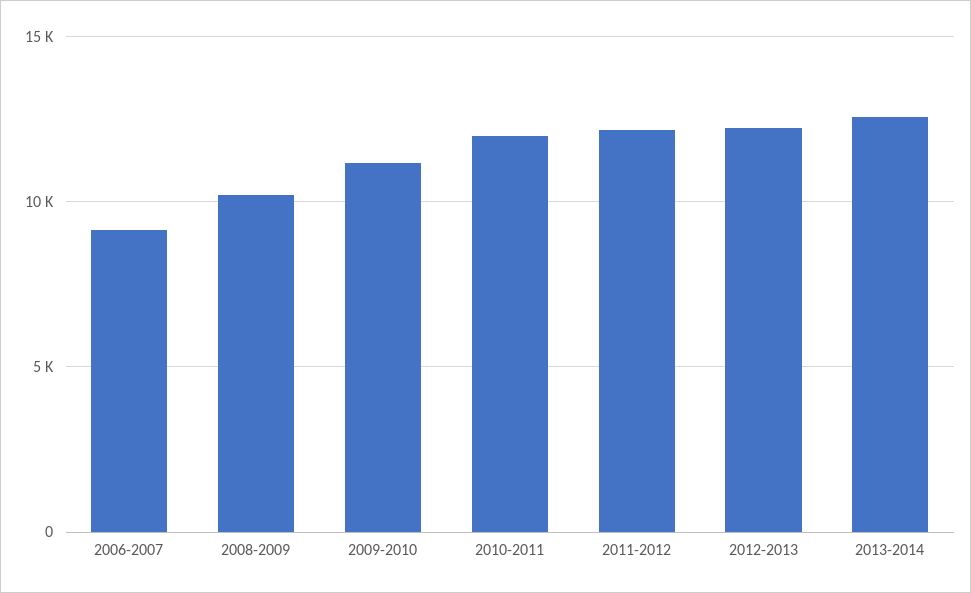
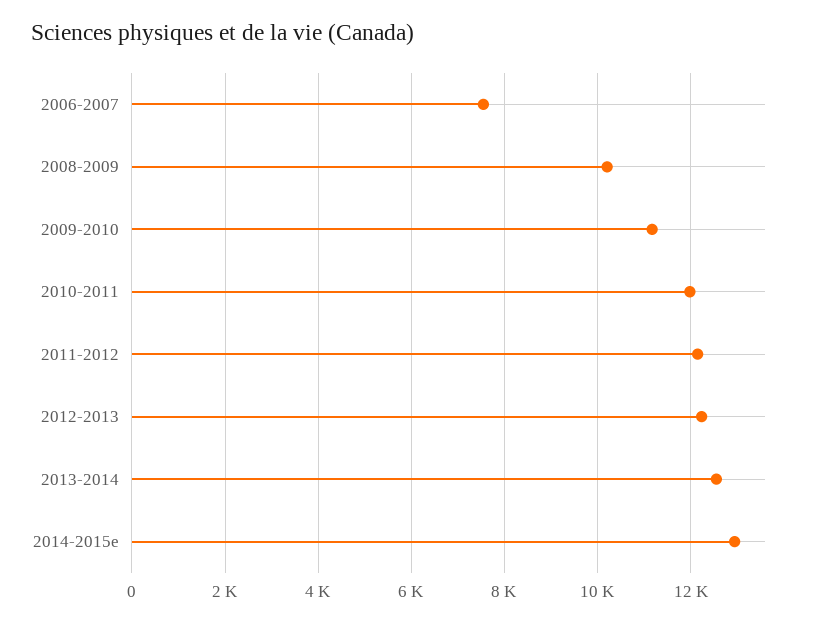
2006-2007: 9000 -> 7600
2014-2015e: none -> 13000

